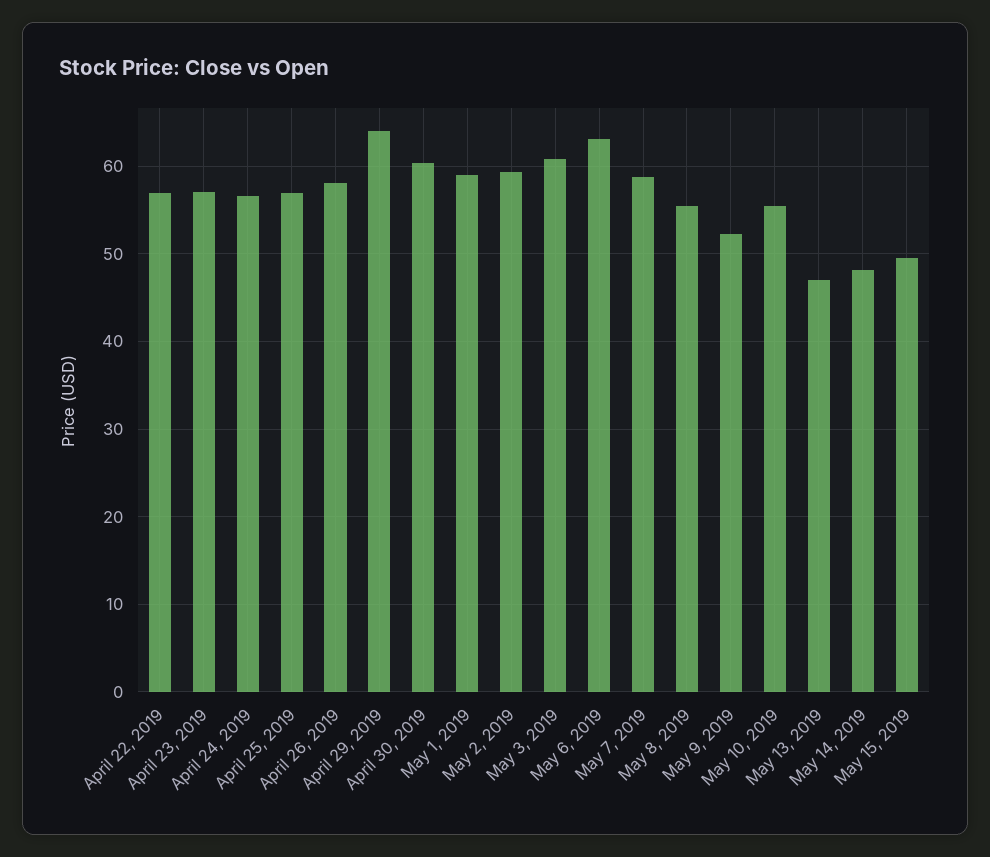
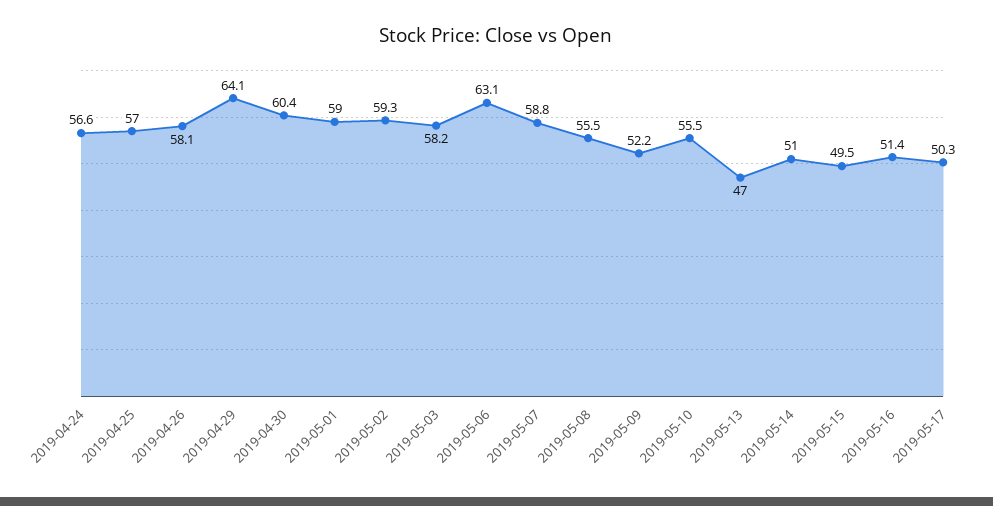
April 22, 2019: 57 -> none
April 23, 2019: 57 -> none
May 3, 2019: 61 -> 58.2
May 14, 2019: 48 -> 51
2019-05-16: none -> 51.4
2019-05-17: none -> 50.3

